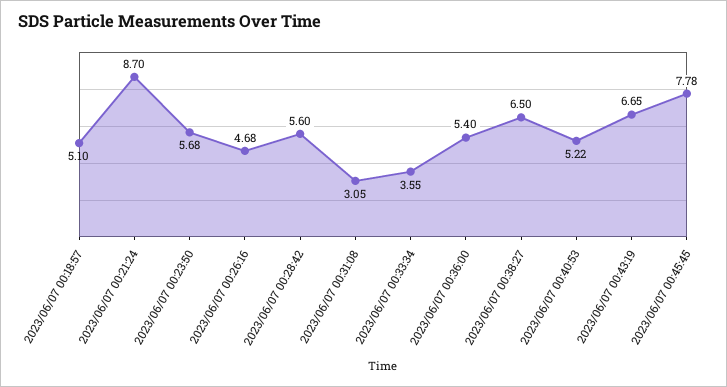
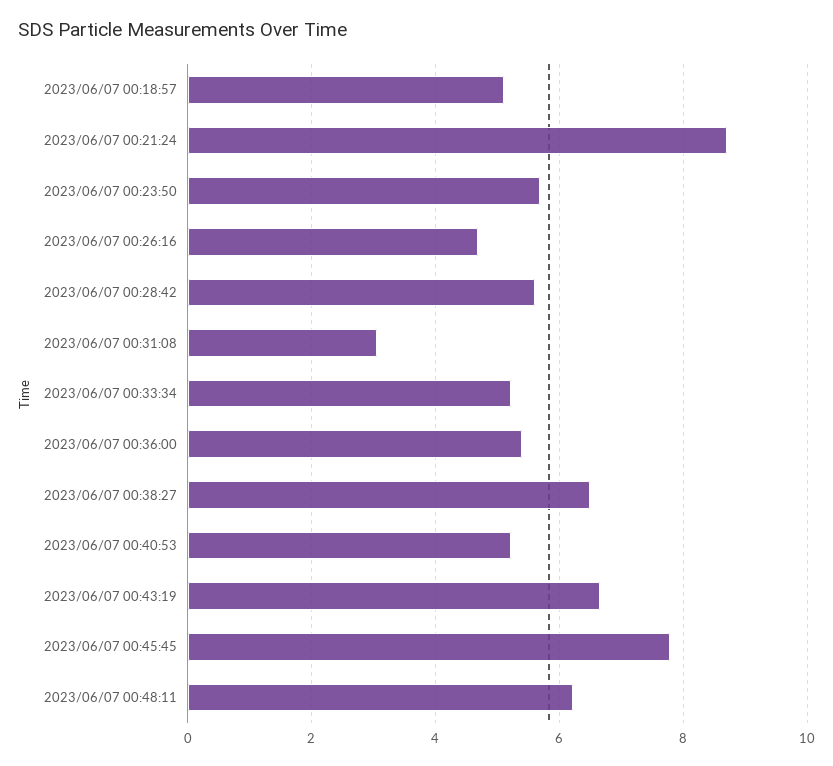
2023/06/07 00:33:34: 3.55 -> 5.2
2023/06/07 00:48:11: none -> 6.2

